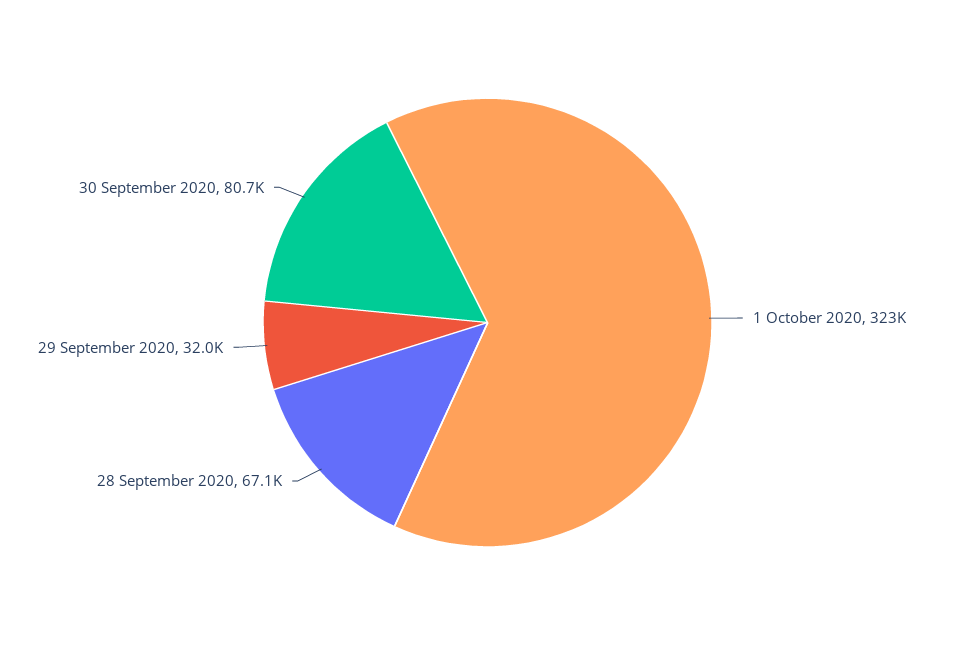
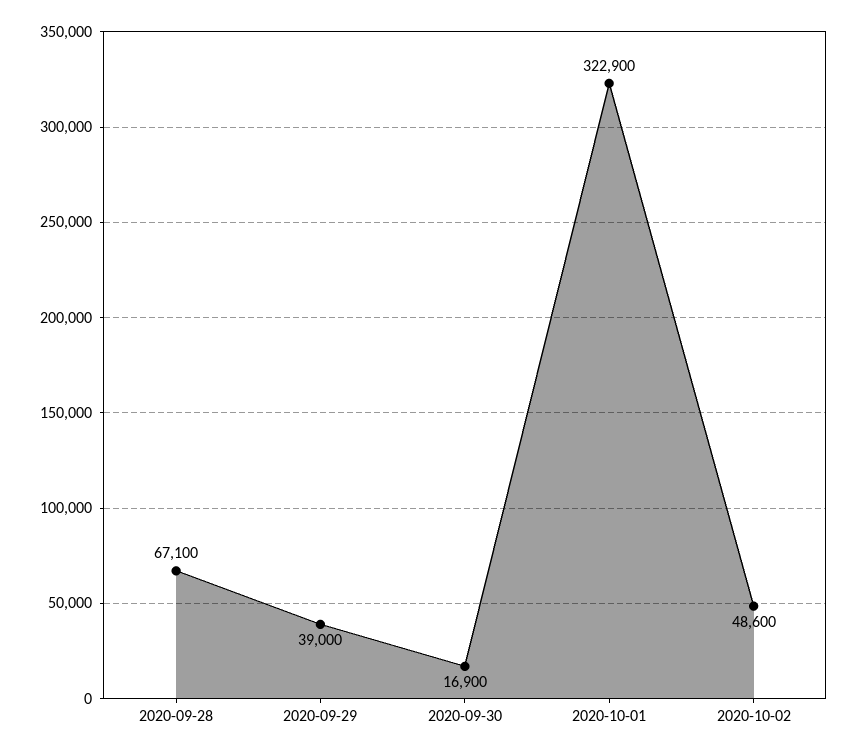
29 September 2020: 32000 -> 39000
30 September 2020: 80700 -> 16900
2020-10-02: none -> 48600

